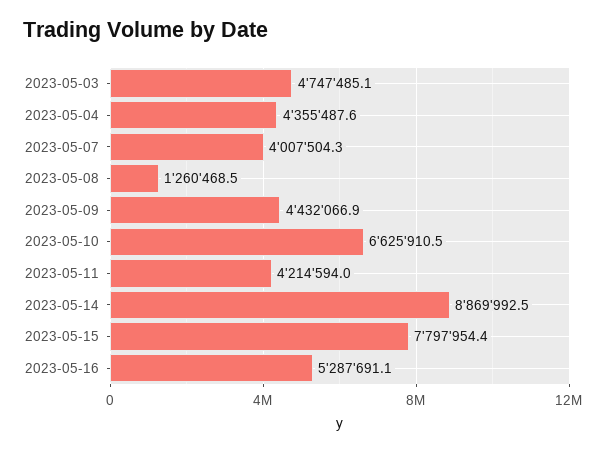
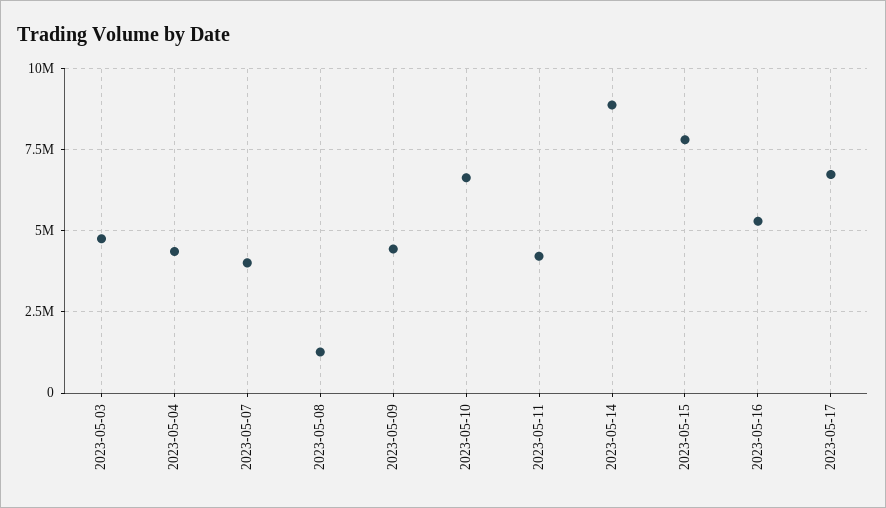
2023-05-17: none -> 6750000

